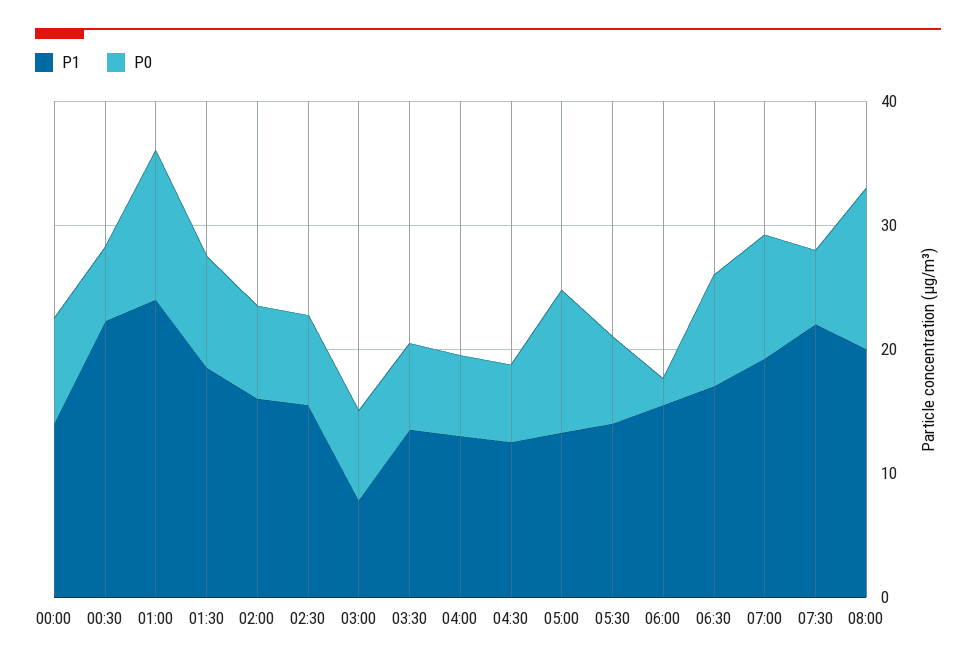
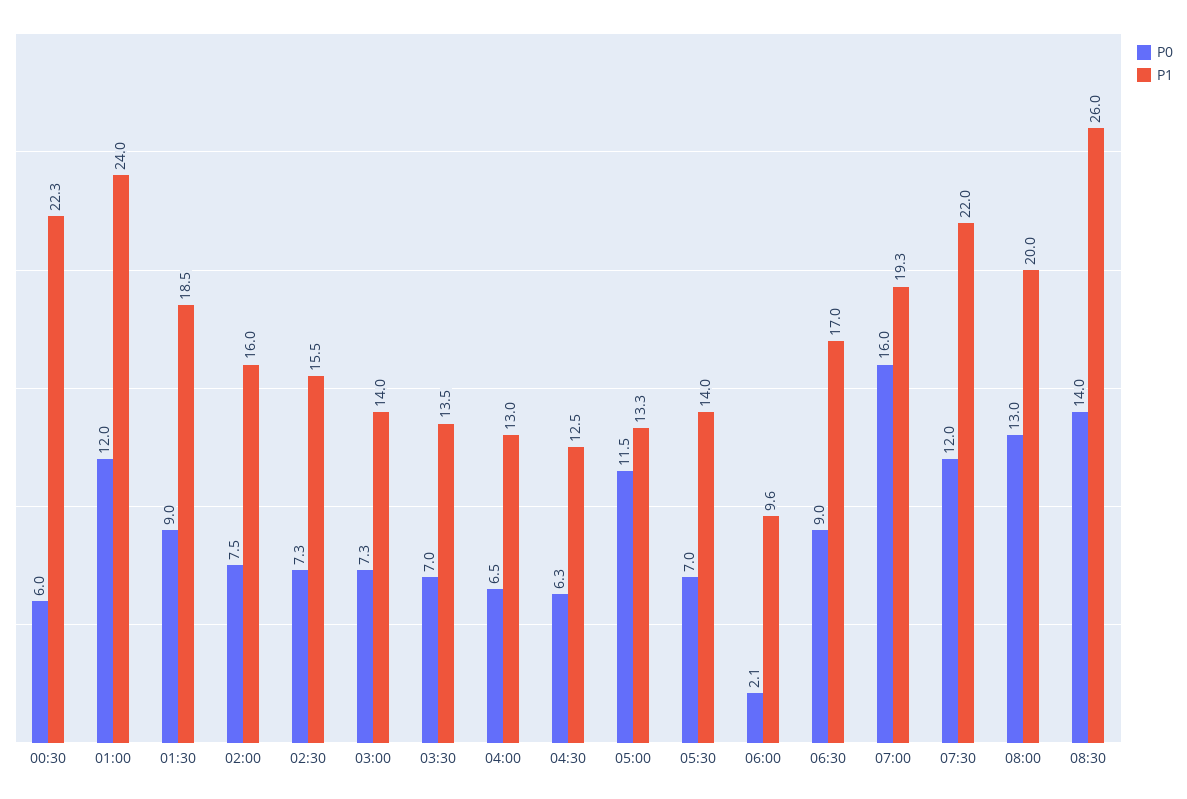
P1, 00:00: 14 -> none
P0, 00:00: 8 -> none
P1, 03:00: 8 -> 14
P1, 06:00: 16 -> 9.6
P0, 07:00: 10 -> 16
P0, 07:30: 6 -> 12
P0, 08:30: none -> 14
P1, 08:30: none -> 26

